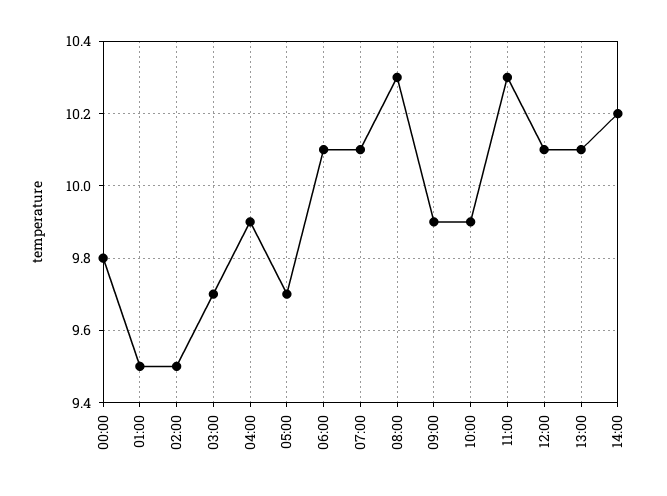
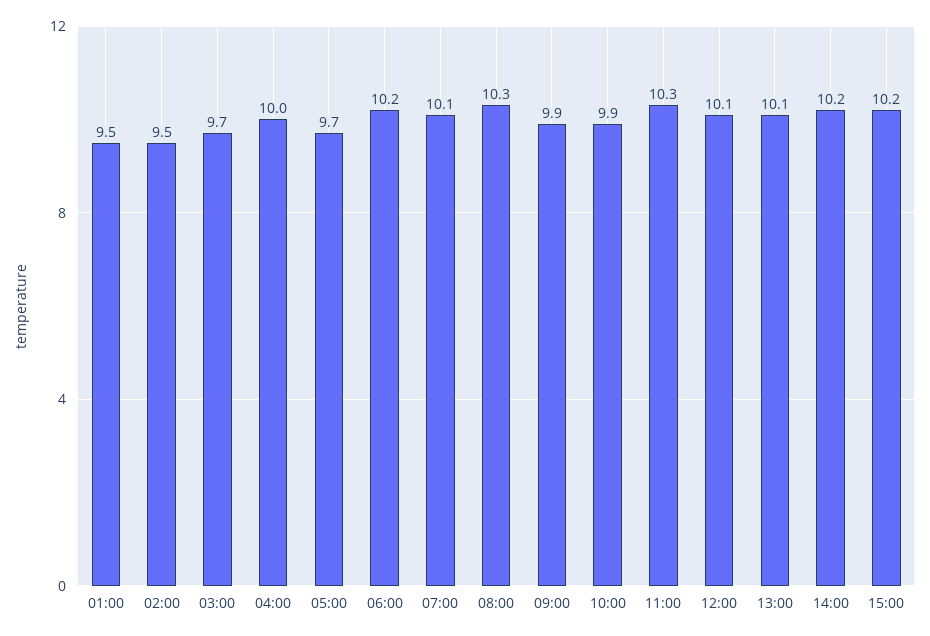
00:00: 9.8 -> none
04:00: 9.9 -> 10
06:00: 10.1 -> 10.2
15:00: none -> 10.2

